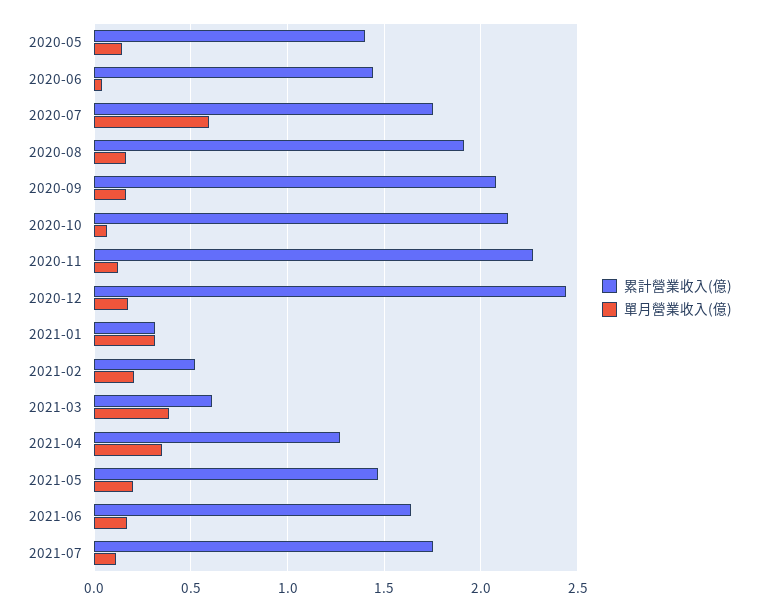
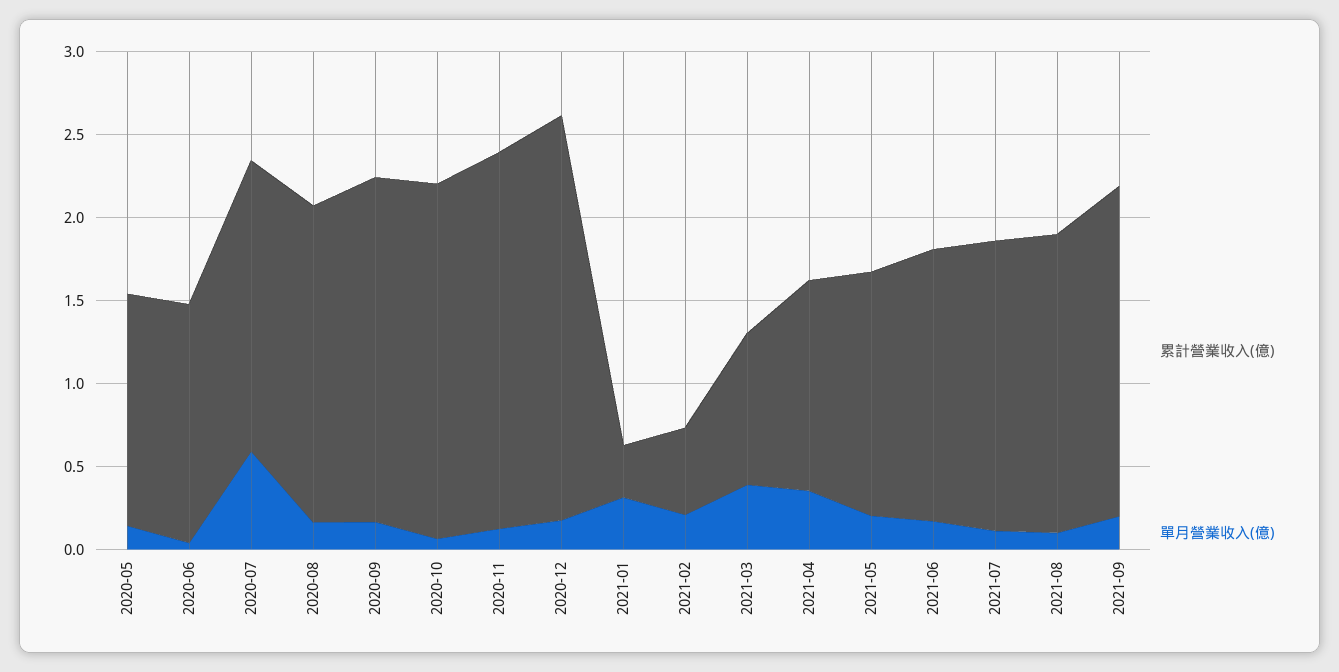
累計營業收入(億), 2021-03: 0.6 -> 0.9
累計營業收入(億), 2021-08: none -> 1.8
單月營業收入(億), 2021-08: none -> 0.1
累計營業收入(億), 2021-09: none -> 2
單月營業收入(億), 2021-09: none -> 0.2

